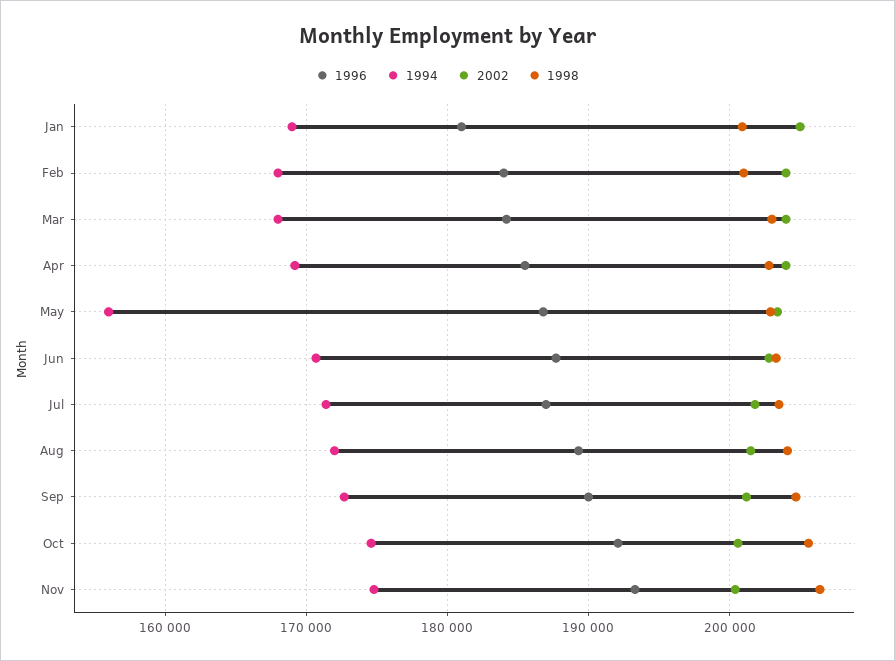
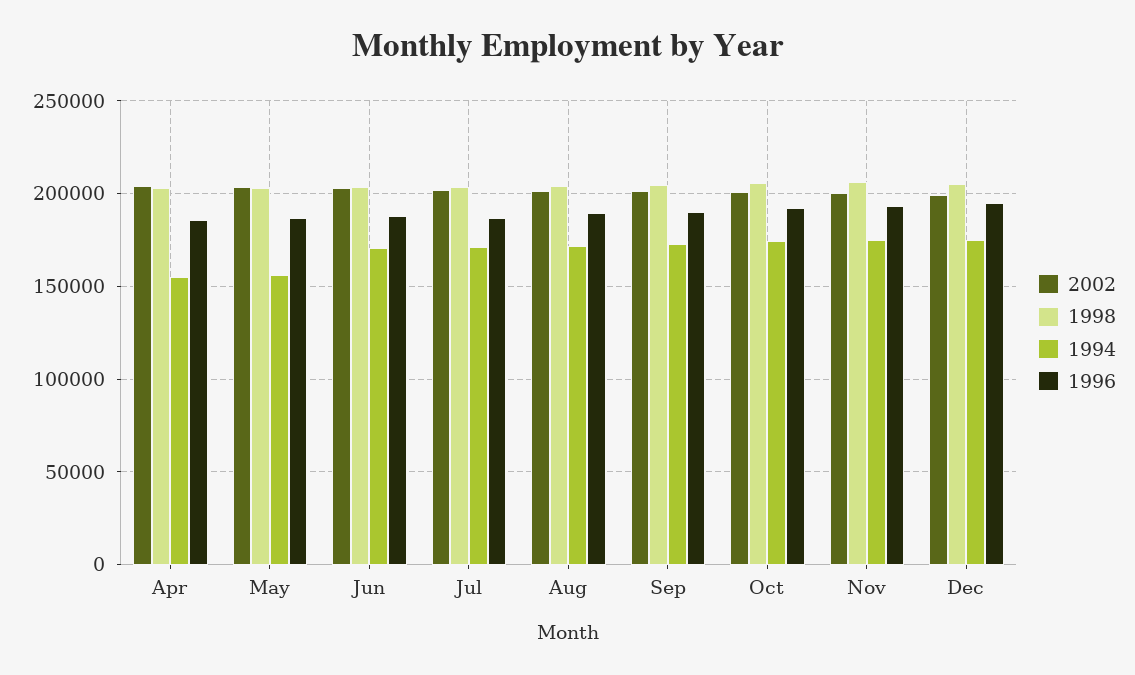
1996, Jan: 181000 -> none
1994, Jan: 169000 -> none
2002, Jan: 205000 -> none
1998, Jan: 201000 -> none
1996, Feb: 184000 -> none
1994, Feb: 168000 -> none
2002, Feb: 204000 -> none
1998, Feb: 201000 -> none
1996, Mar: 184000 -> none
1994, Mar: 168000 -> none
2002, Mar: 204000 -> none
1998, Mar: 203000 -> none
1994, Apr: 169000 -> 155000
2002, Dec: none -> 200000
1998, Dec: none -> 205000
1994, Dec: none -> 175000
1996, Dec: none -> 195000

